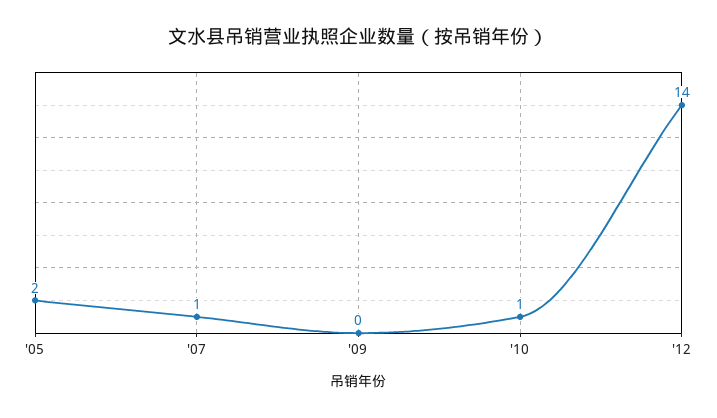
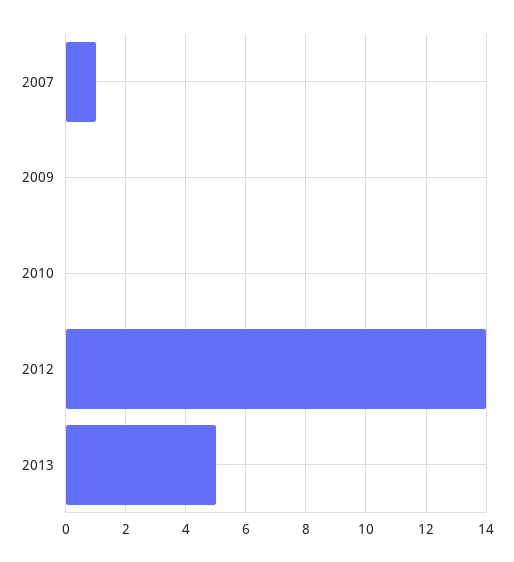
'05: 2 -> none
'10: 1 -> 0
2013: none -> 5

